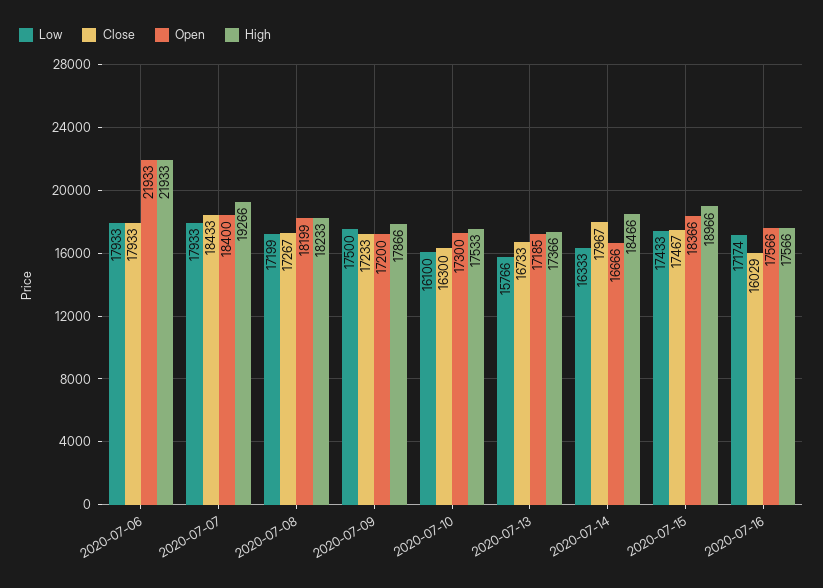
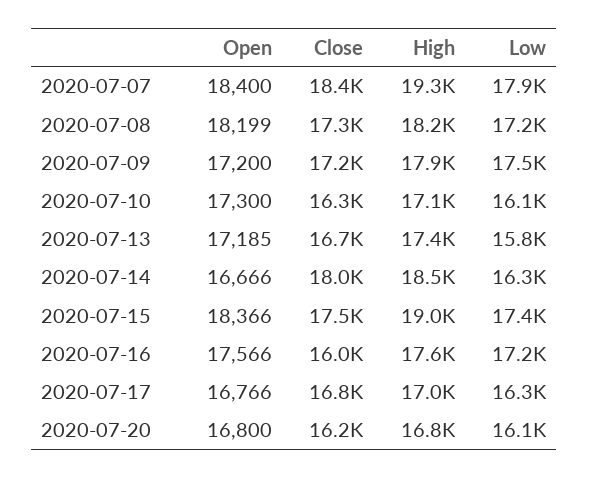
Low, 2020-07-06: 17933 -> none
Close, 2020-07-06: 17933 -> none
Open, 2020-07-06: 21933 -> none
High, 2020-07-06: 21933 -> none
High, 2020-07-10: 17533 -> 17100
Open, 2020-07-17: none -> 16766
Close, 2020-07-17: none -> 16800
High, 2020-07-17: none -> 17000
Low, 2020-07-17: none -> 16300
Open, 2020-07-20: none -> 16800
Close, 2020-07-20: none -> 16200
High, 2020-07-20: none -> 16800
Low, 2020-07-20: none -> 16100

